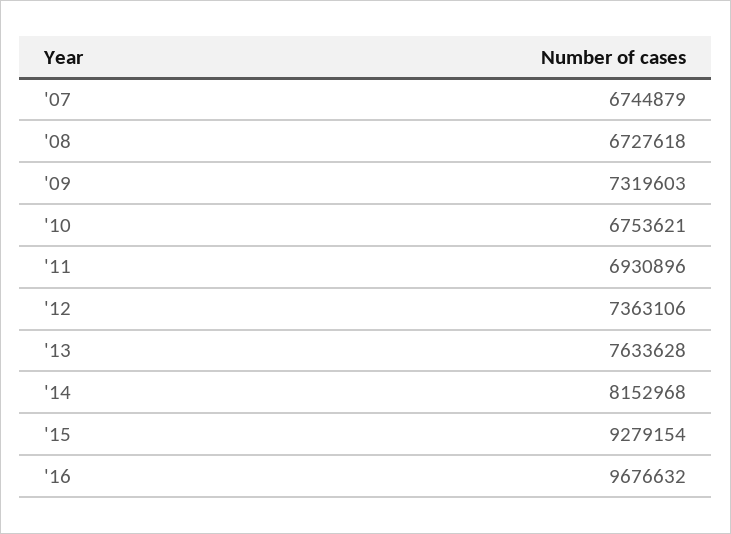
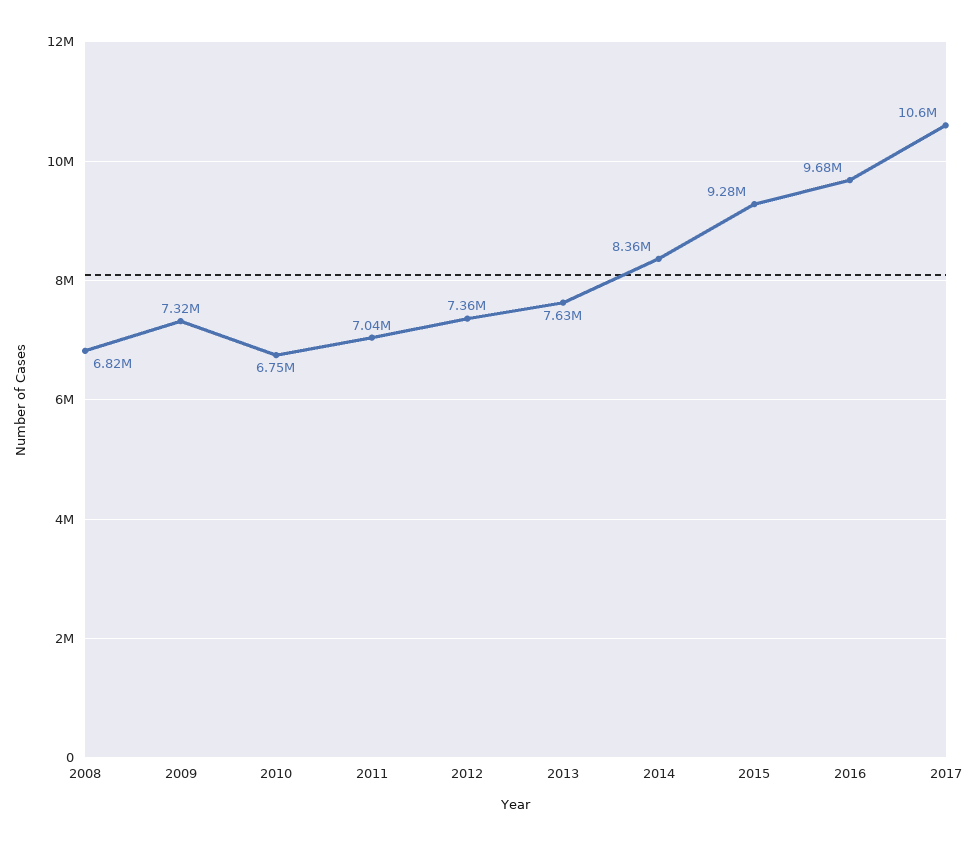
'07: 6744879 -> none
'08: 6727618 -> 6820000
'11: 6930896 -> 7040000
'14: 8152968 -> 8360000
2017: none -> 10600000

